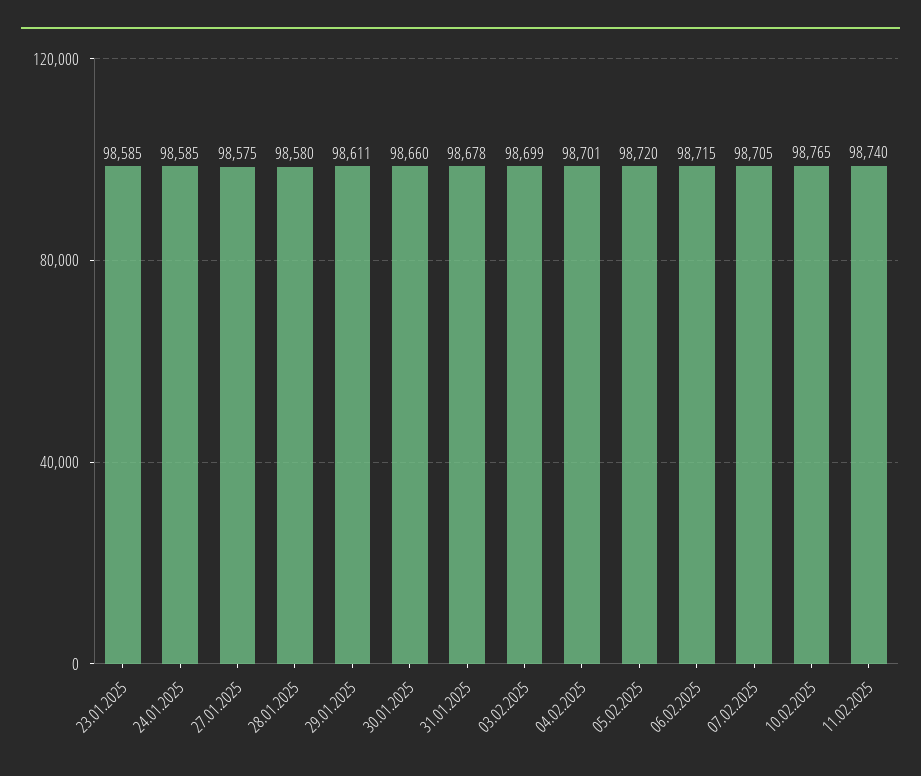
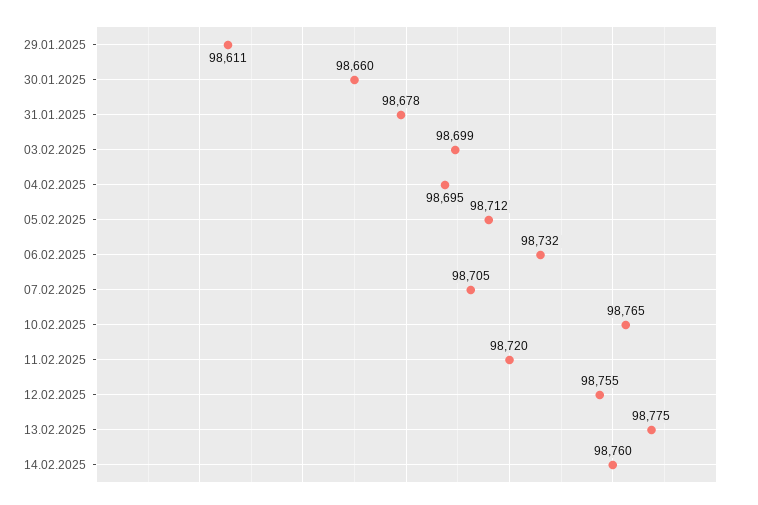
23.01.2025: 98585 -> none
24.01.2025: 98585 -> none
27.01.2025: 98575 -> none
28.01.2025: 98580 -> none
04.02.2025: 98701 -> 98695
05.02.2025: 98720 -> 98712
06.02.2025: 98715 -> 98732
11.02.2025: 98740 -> 98720
12.02.2025: none -> 98755
13.02.2025: none -> 98775
14.02.2025: none -> 98760

